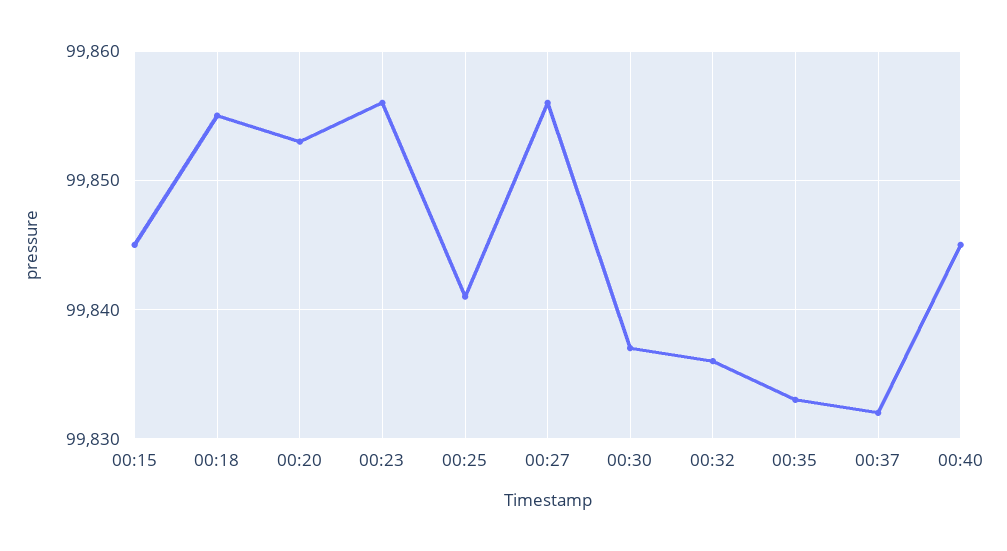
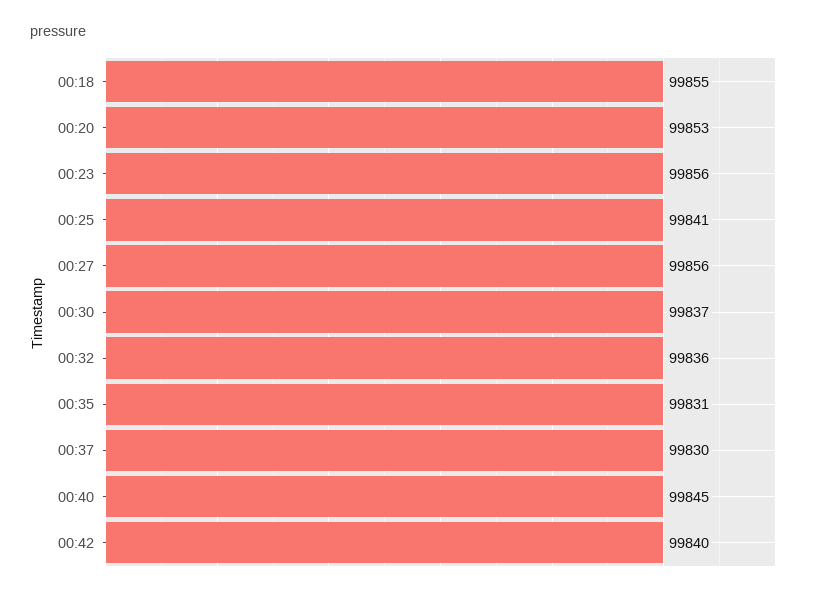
00:15: 99845 -> none
00:35: 99833 -> 99831
00:37: 99832 -> 99830
00:42: none -> 99840

